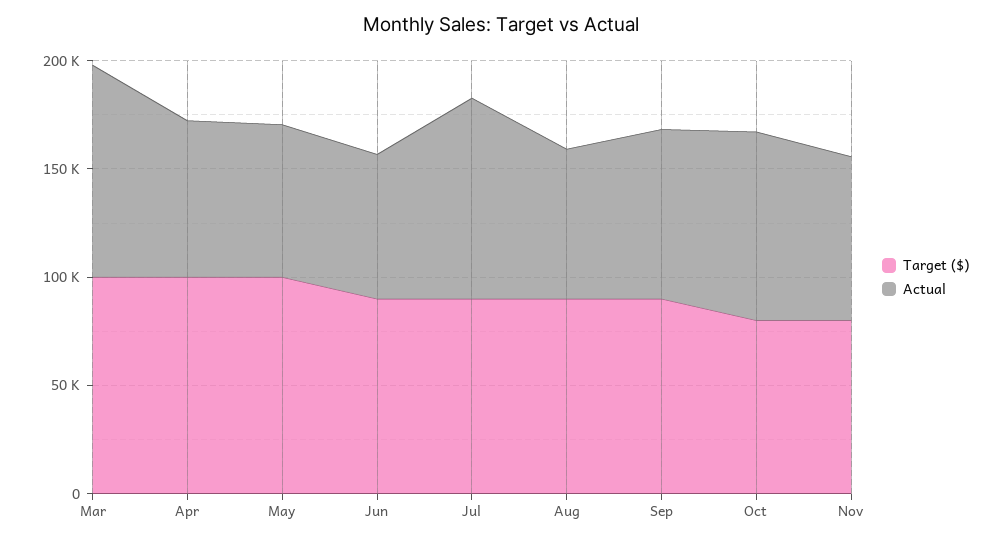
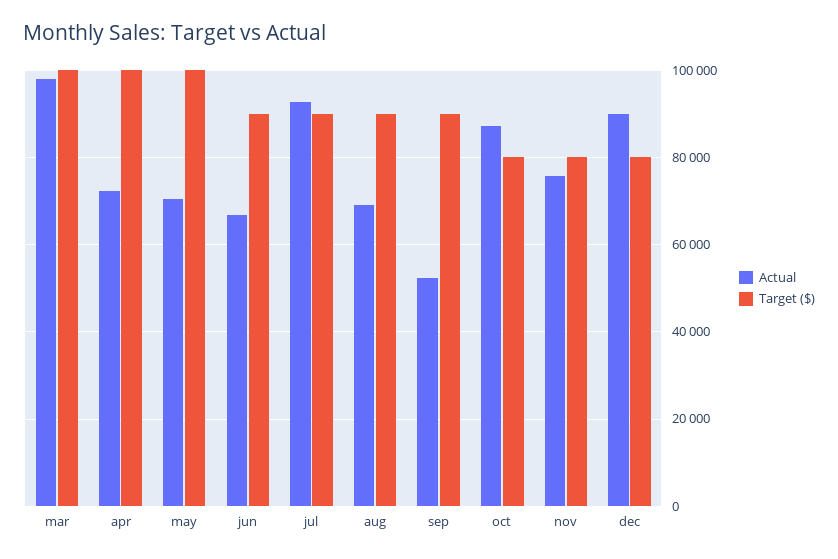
Actual, Sep: 80000 -> 52000
Actual, dec: none -> 90000
Target ($), dec: none -> 80000

